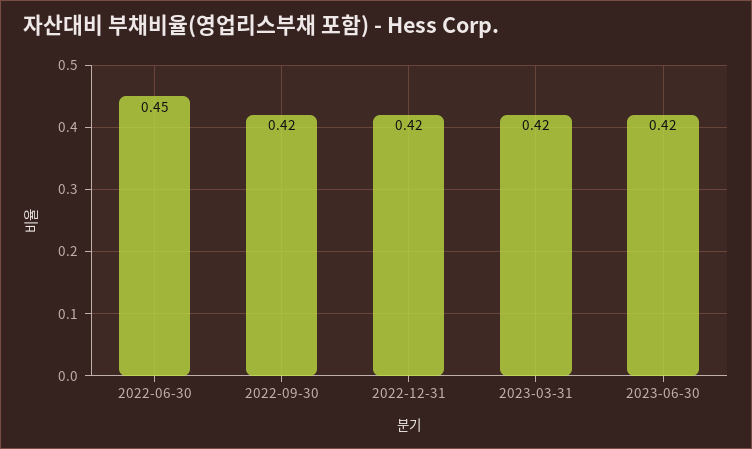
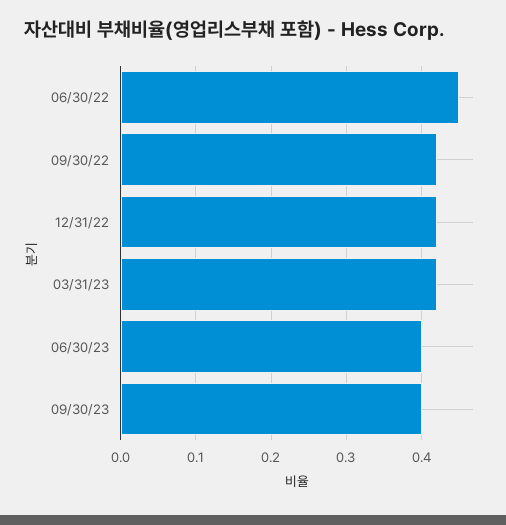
2023-06-30: 0.42 -> 0.4
09/30/23: none -> 0.4

